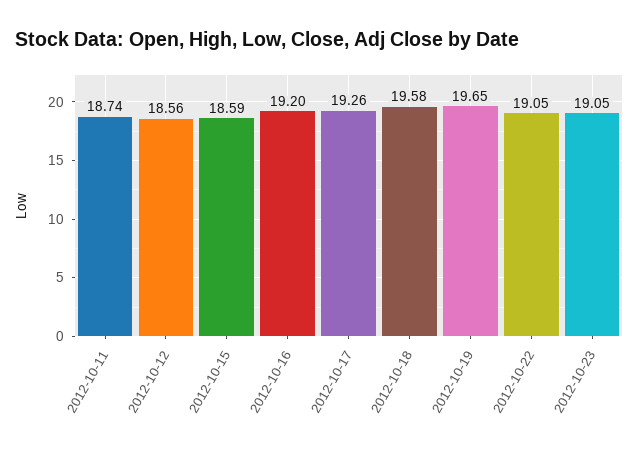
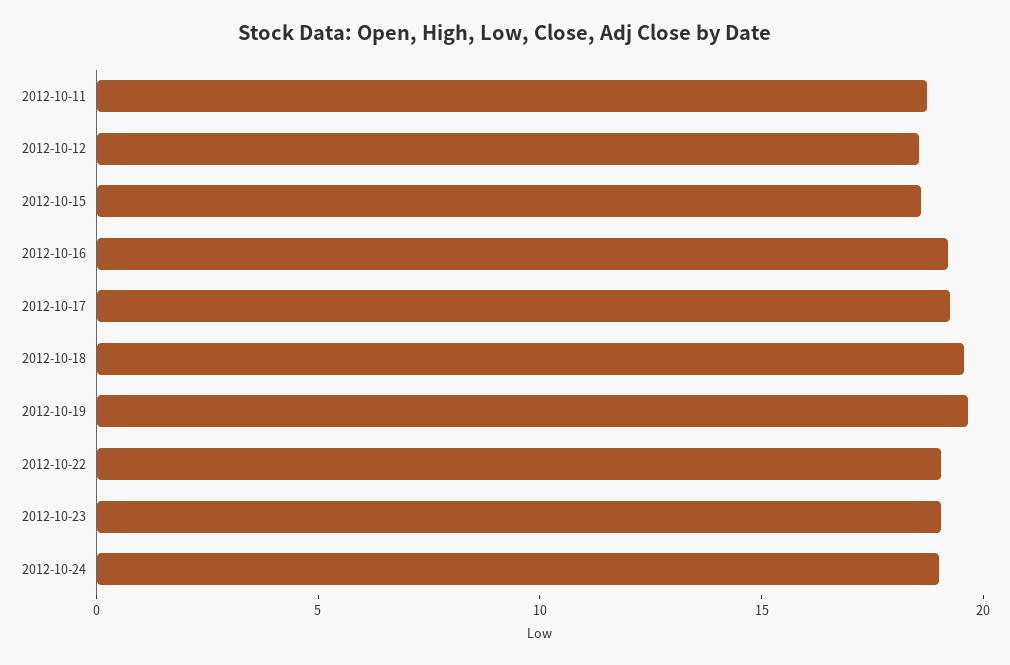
2012-10-24: none -> 19

